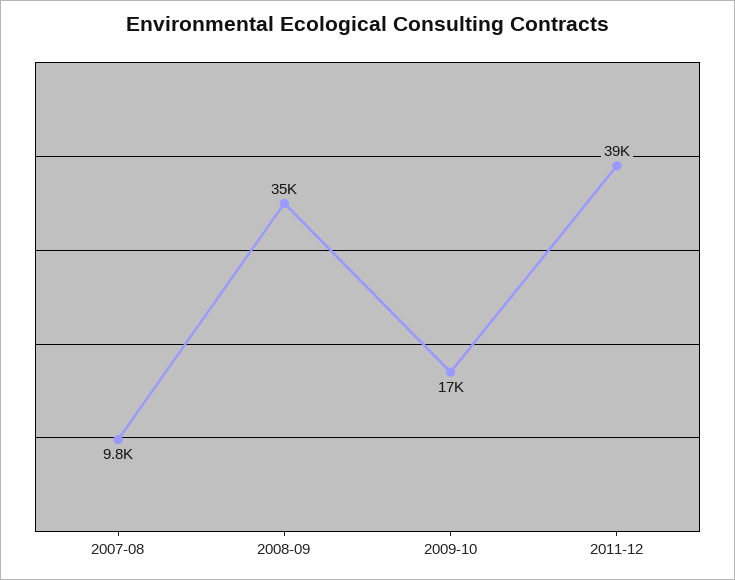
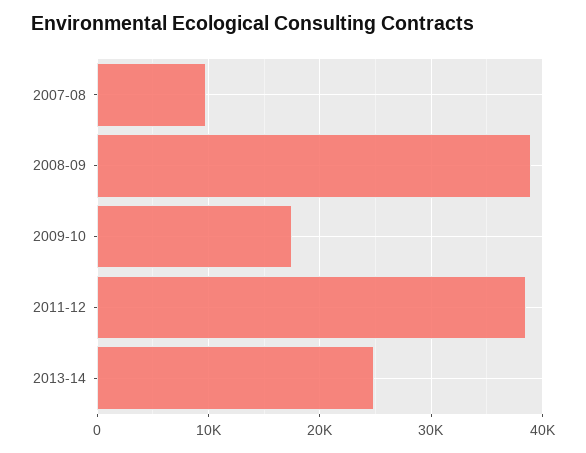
2008-09: 35000 -> 39000
2013-14: none -> 25000

